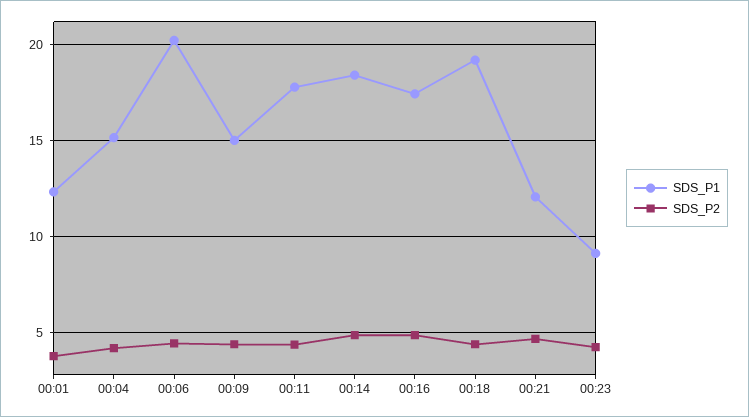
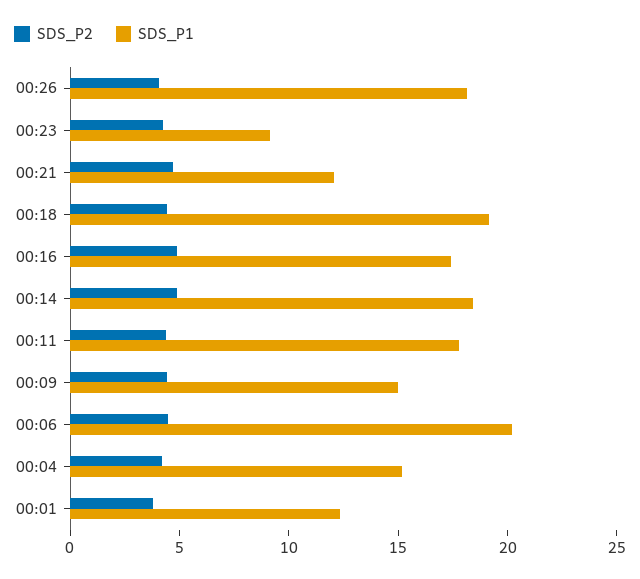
SDS_P2, 00:26: none -> 4
SDS_P1, 00:26: none -> 18

